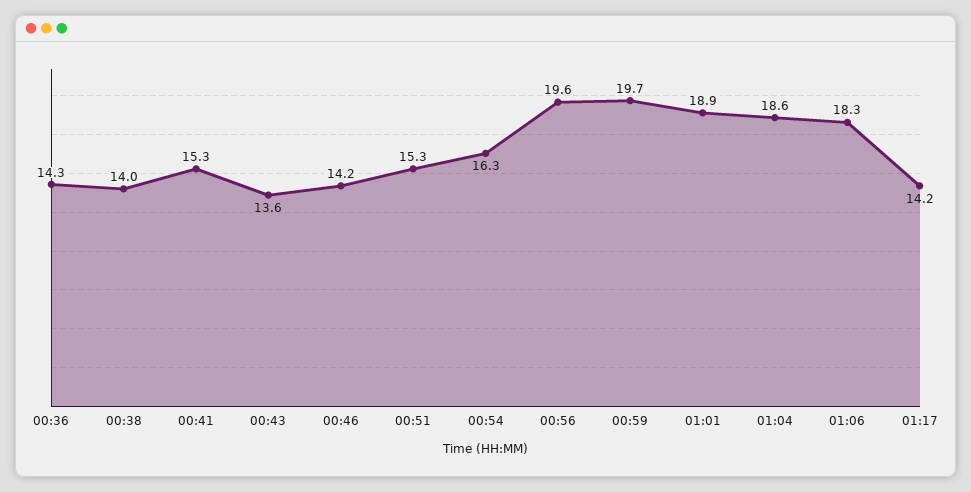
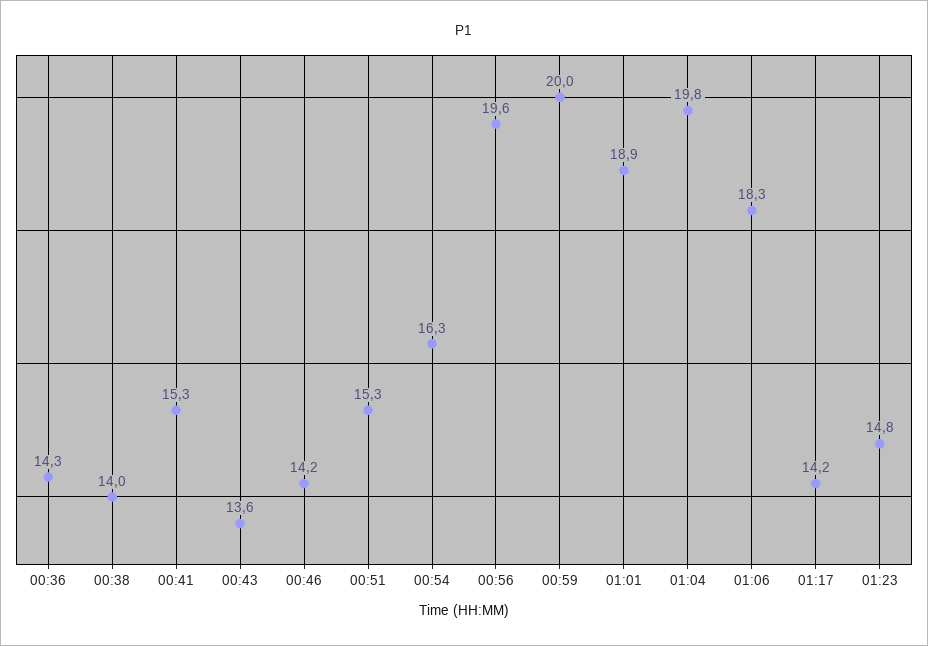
00:59: 19.7 -> 20
01:04: 18.6 -> 19.8
01:23: none -> 14.8

